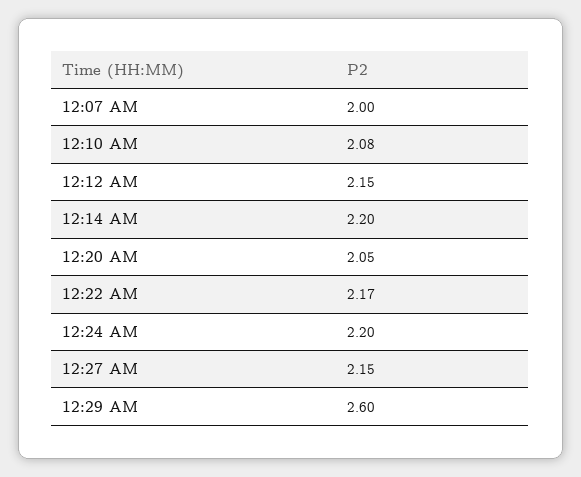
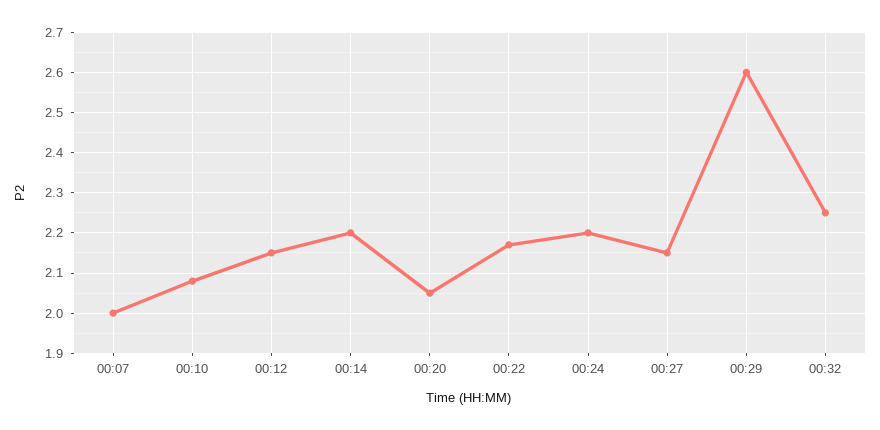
00:32: none -> 2.25

